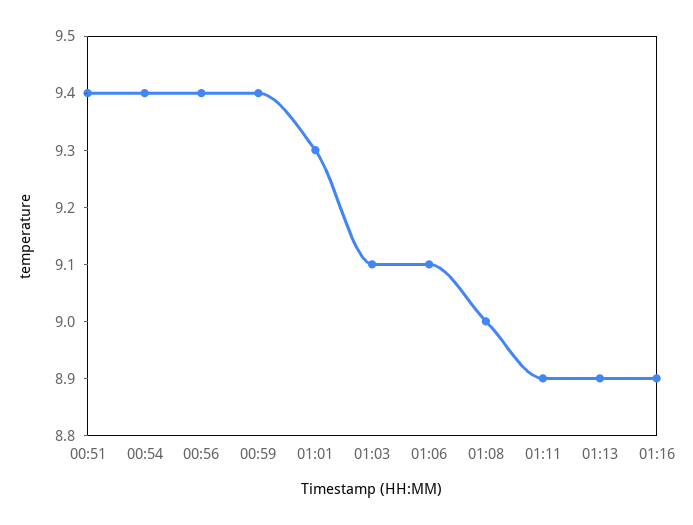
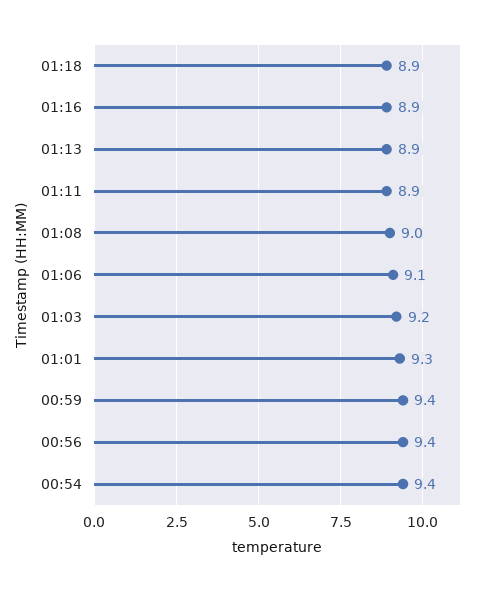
00:51: 9.4 -> none
01:03: 9.1 -> 9.2
01:18: none -> 8.9

